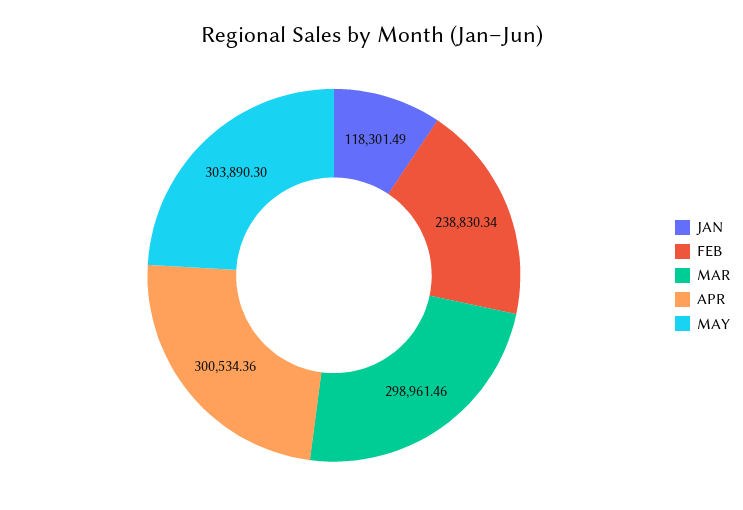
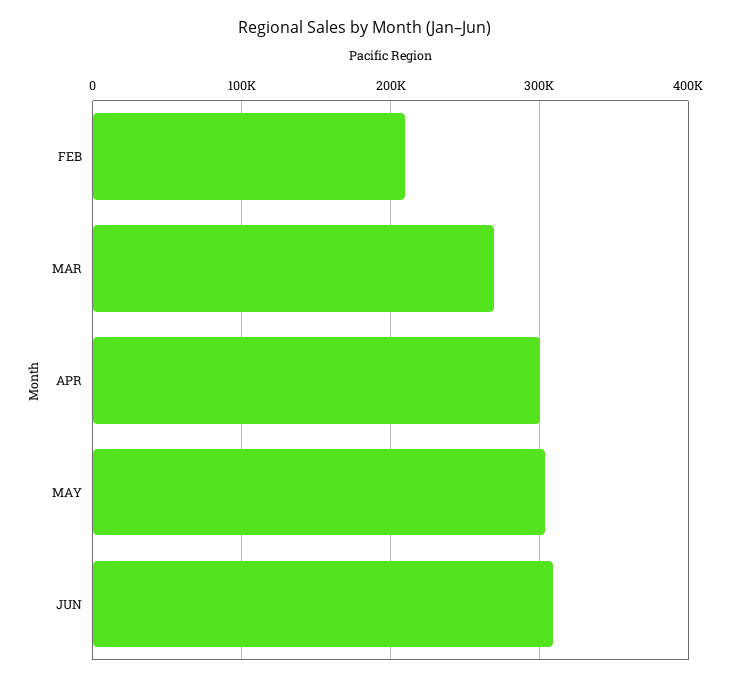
JAN: 118301.49 -> none
FEB: 238830.34 -> 210000
MAR: 298961.46 -> 270000
JUN: none -> 310000

